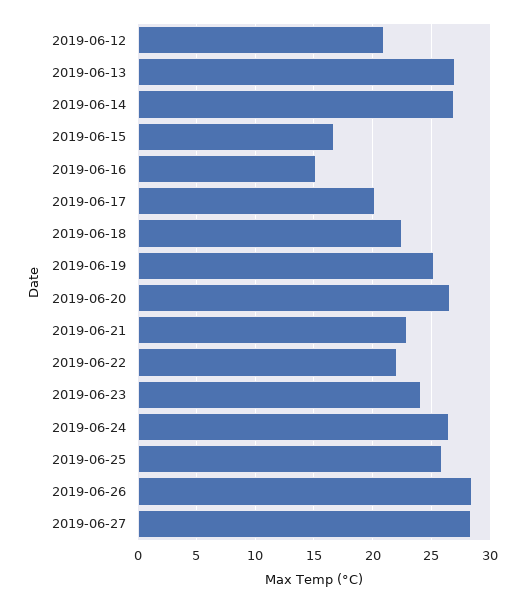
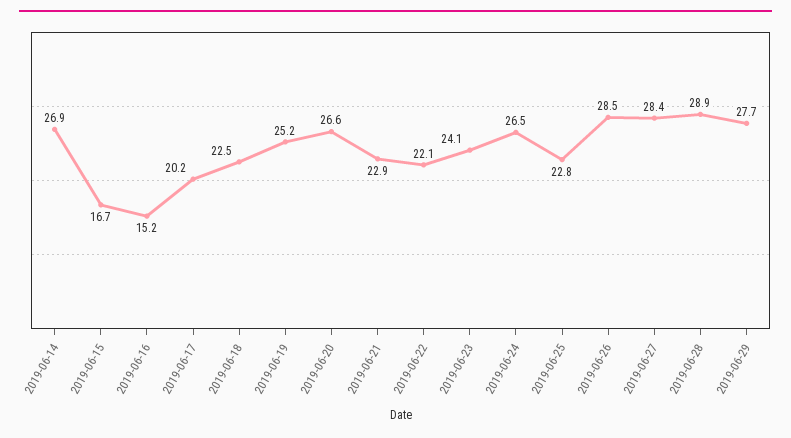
2019-06-12: 21 -> none
2019-06-13: 27 -> none
2019-06-25: 26 -> 22.8
2019-06-28: none -> 28.9
2019-06-29: none -> 27.7

